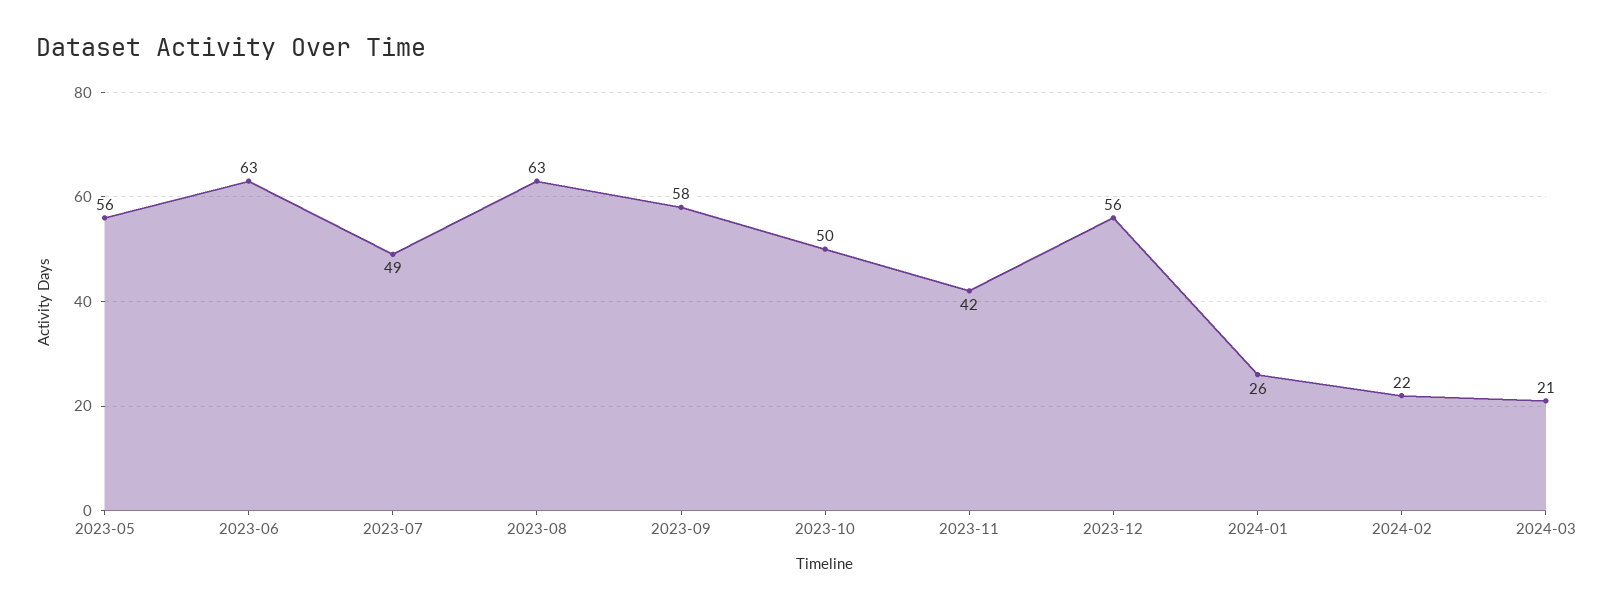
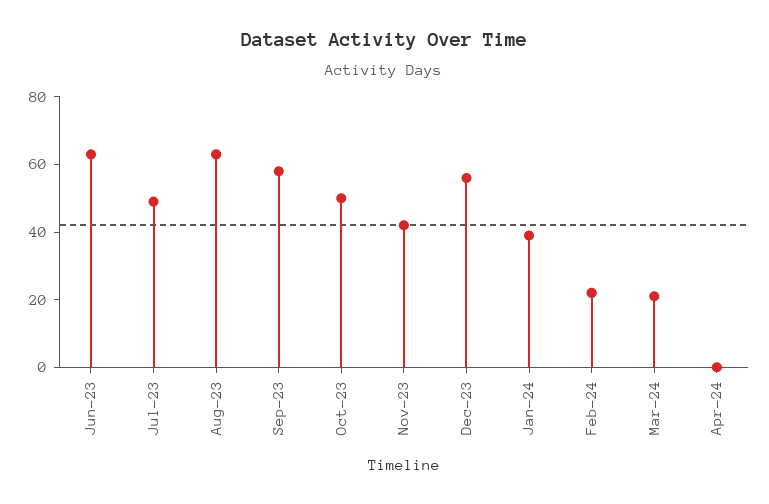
2023-05: 56 -> none
2024-01: 26 -> 40
Apr-24: none -> 0

